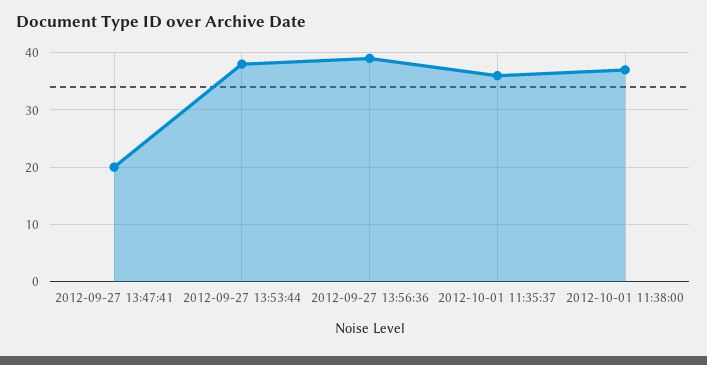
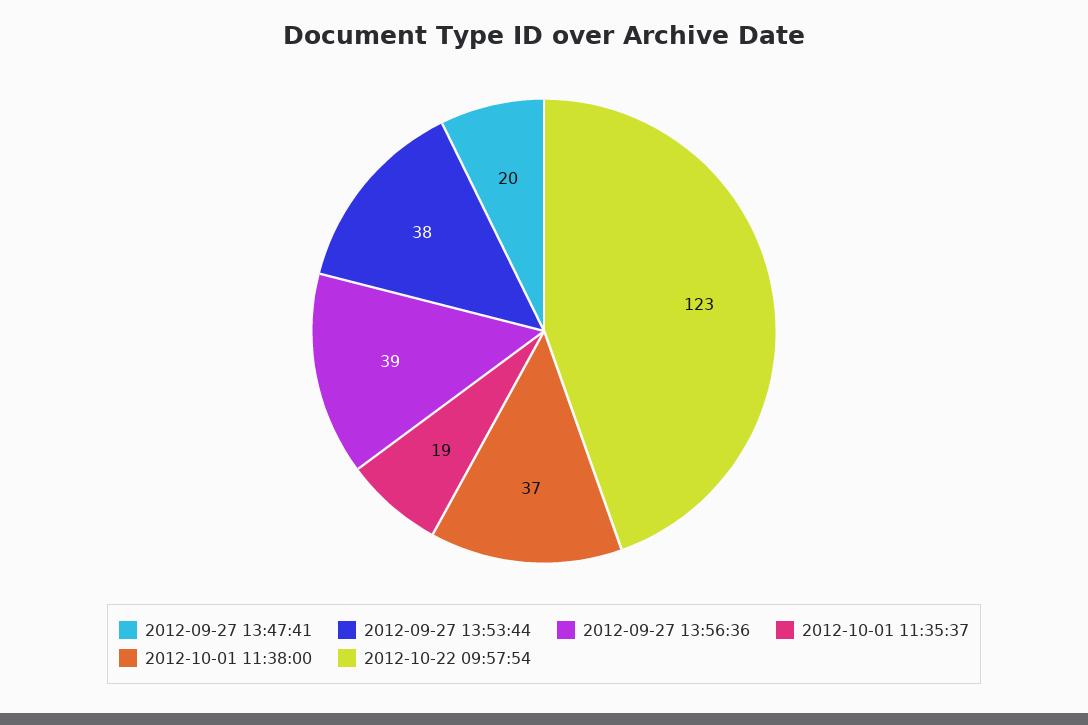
2012-10-01 11:35:37: 35 -> 19
2012-10-22 09:57:54: none -> 123

